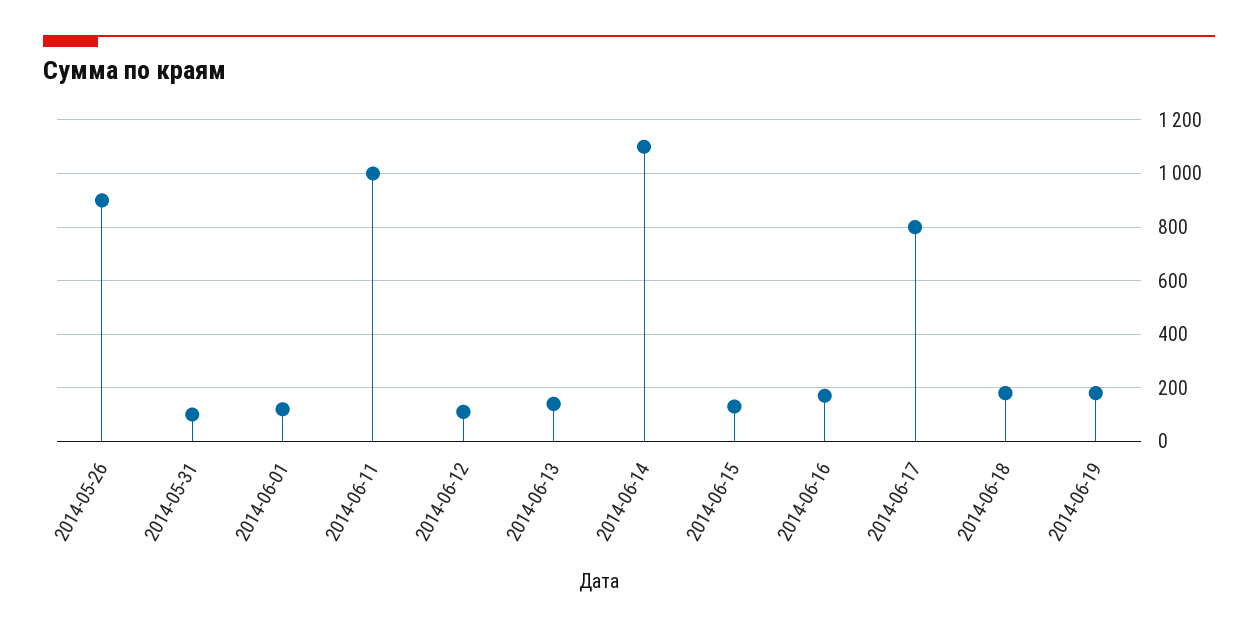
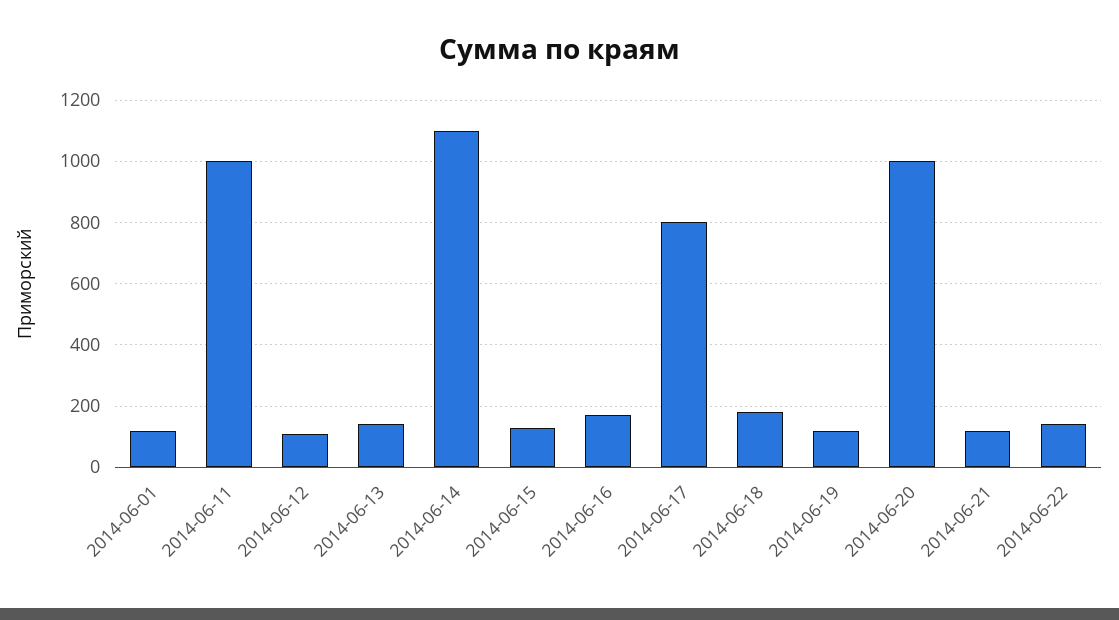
2014-05-26: 900 -> none
2014-05-31: 100 -> none
2014-06-19: 175 -> 120
2014-06-20: none -> 1000
2014-06-21: none -> 120
2014-06-22: none -> 140

